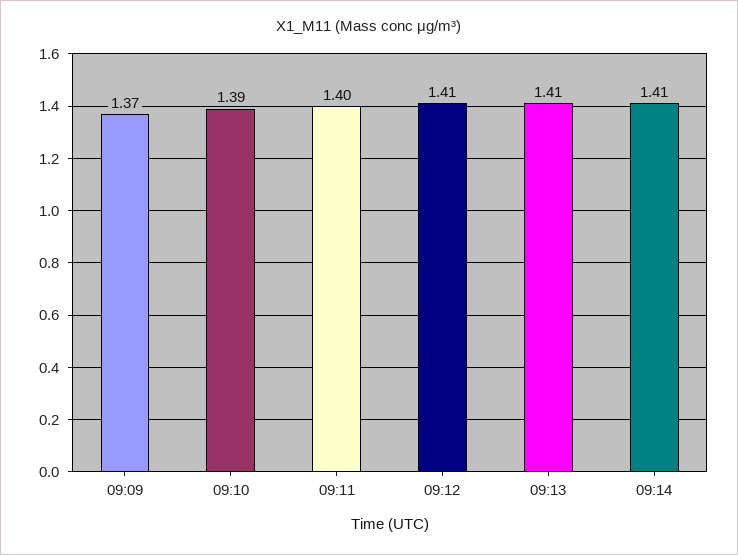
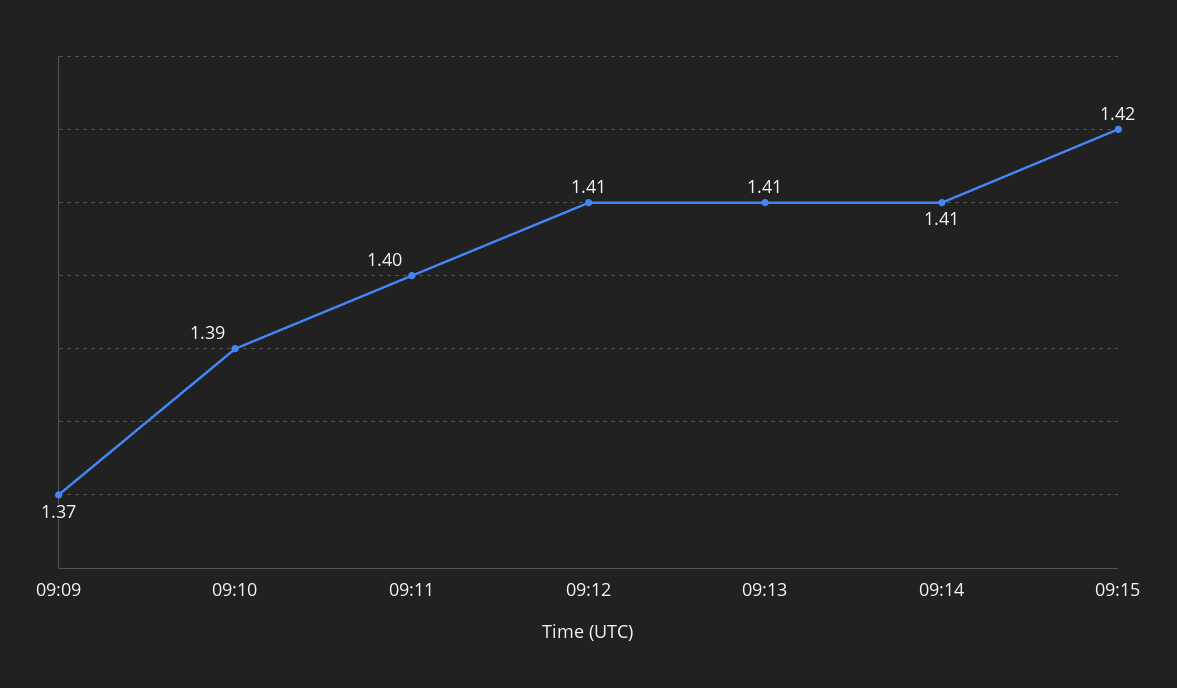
09:15: none -> 1.42

